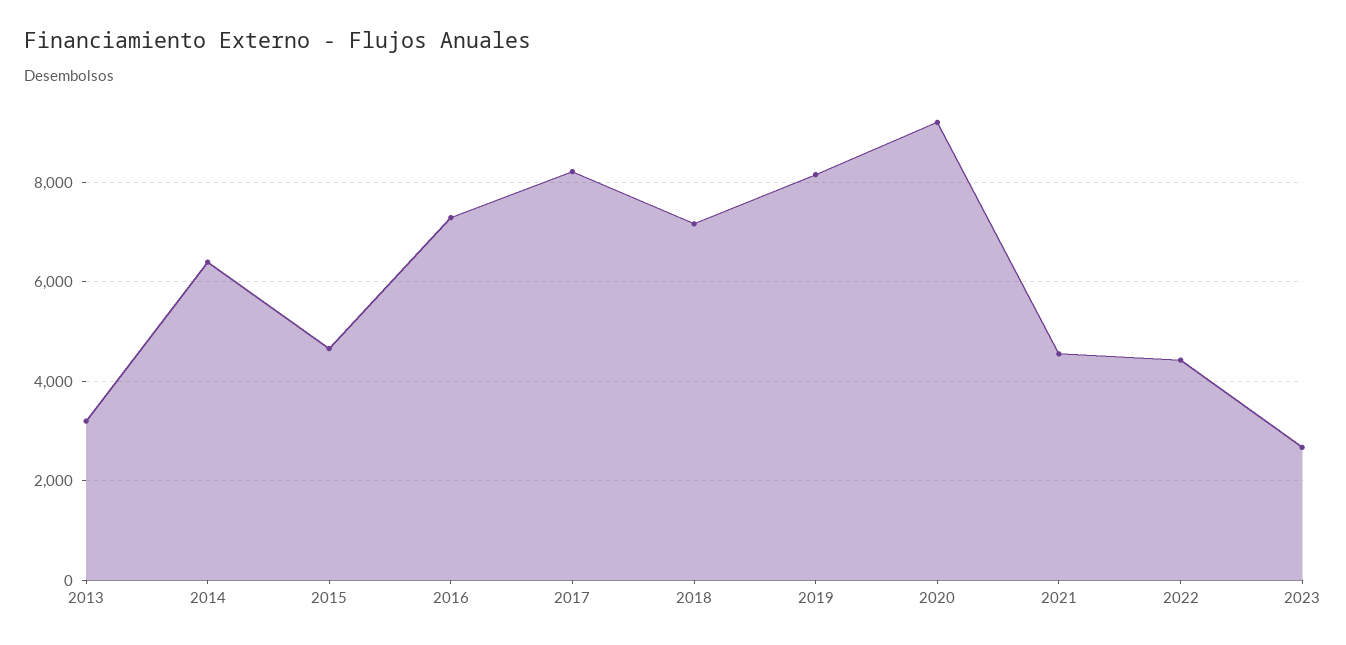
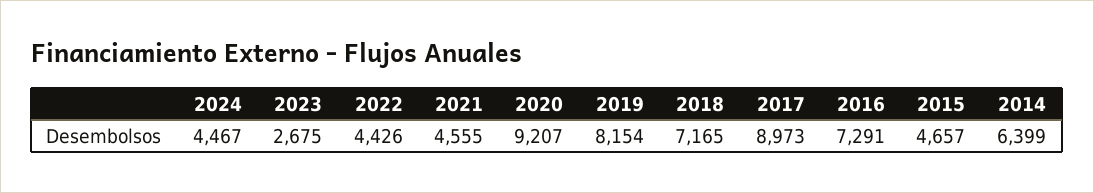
2013: 3200 -> none
2017: 8200 -> 8973
2024: none -> 4467

